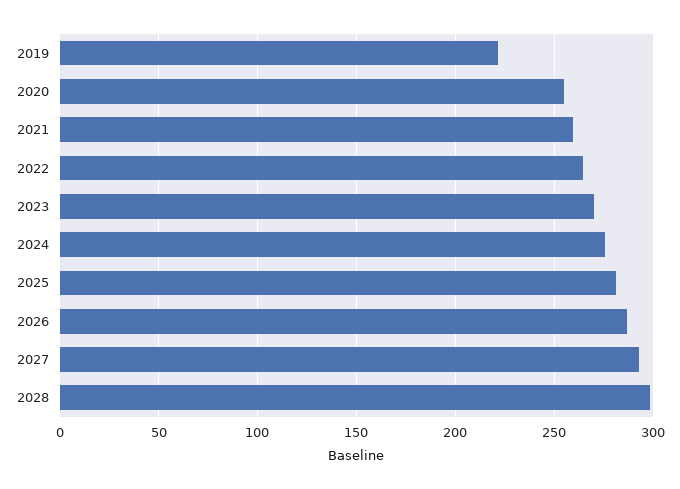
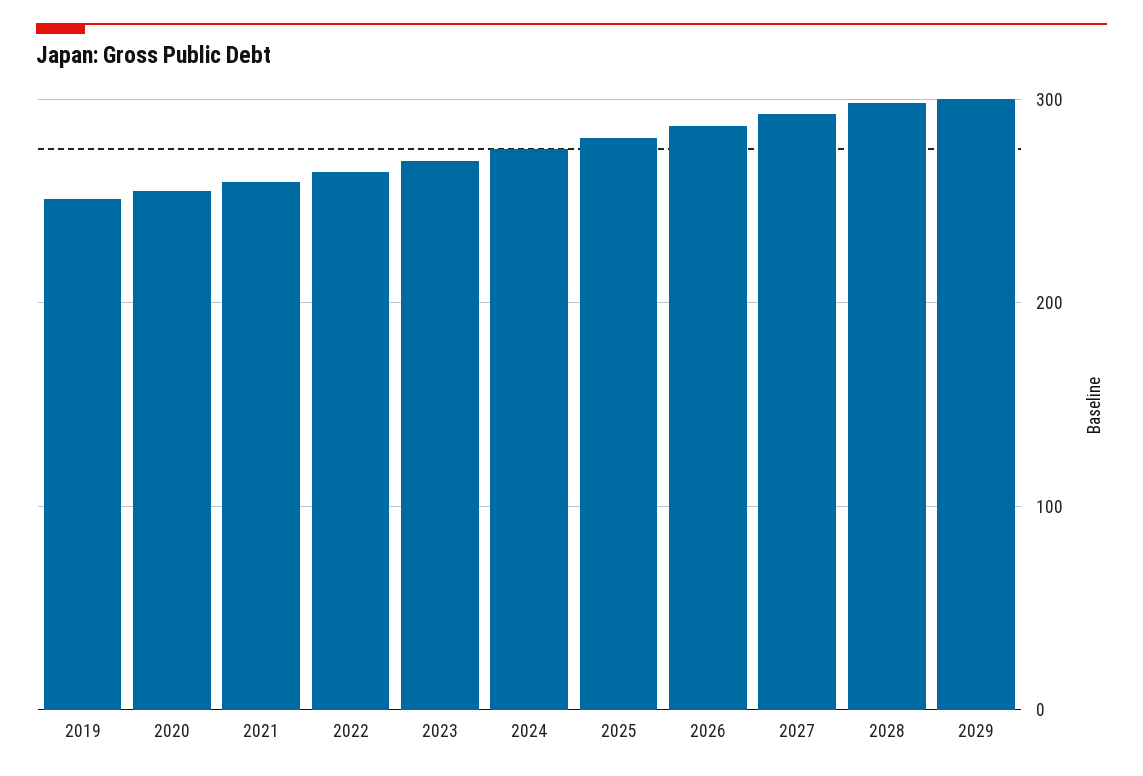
2019: 220 -> 250
2029: none -> 300

